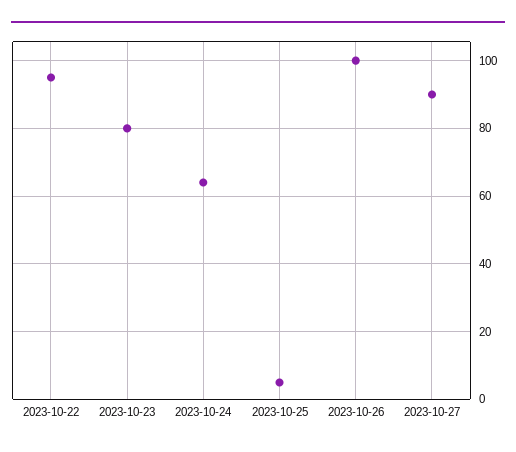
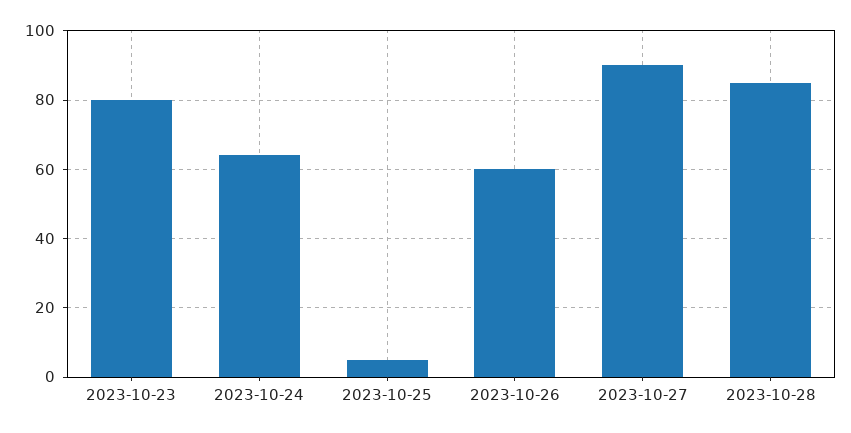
2023-10-22: 95 -> none
2023-10-26: 100 -> 60
2023-10-28: none -> 85

